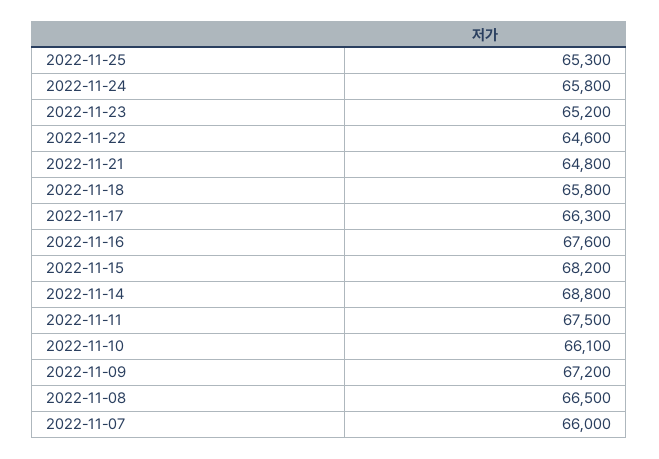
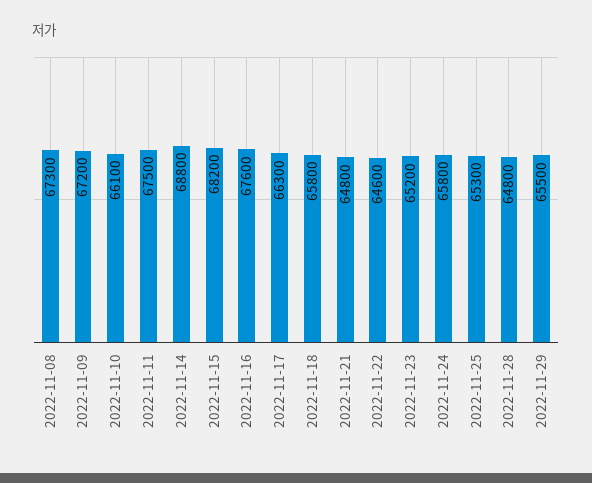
2022-11-08: 66500 -> 67300
2022-11-07: 66000 -> none
2022-11-28: none -> 64800
2022-11-29: none -> 65500

